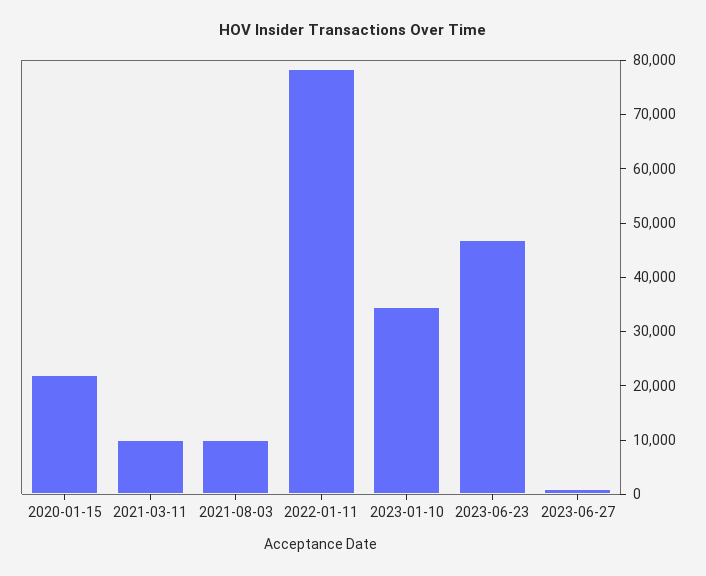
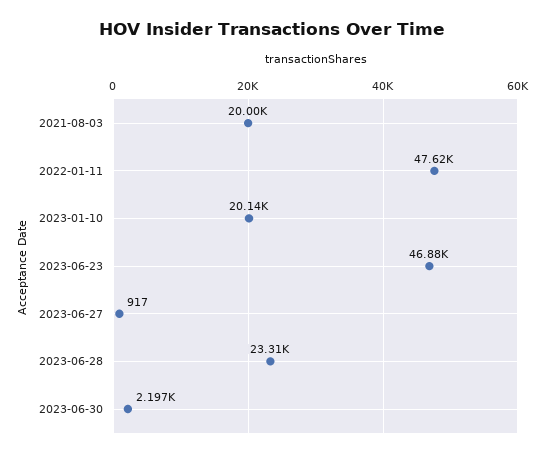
2020-01-15: 22000 -> none
2021-03-11: 10000 -> none
2021-08-03: 10000 -> 20000
2022-01-11: 78000 -> 47620
2023-01-10: 34000 -> 20140
2023-06-28: none -> 23310
2023-06-30: none -> 2197

